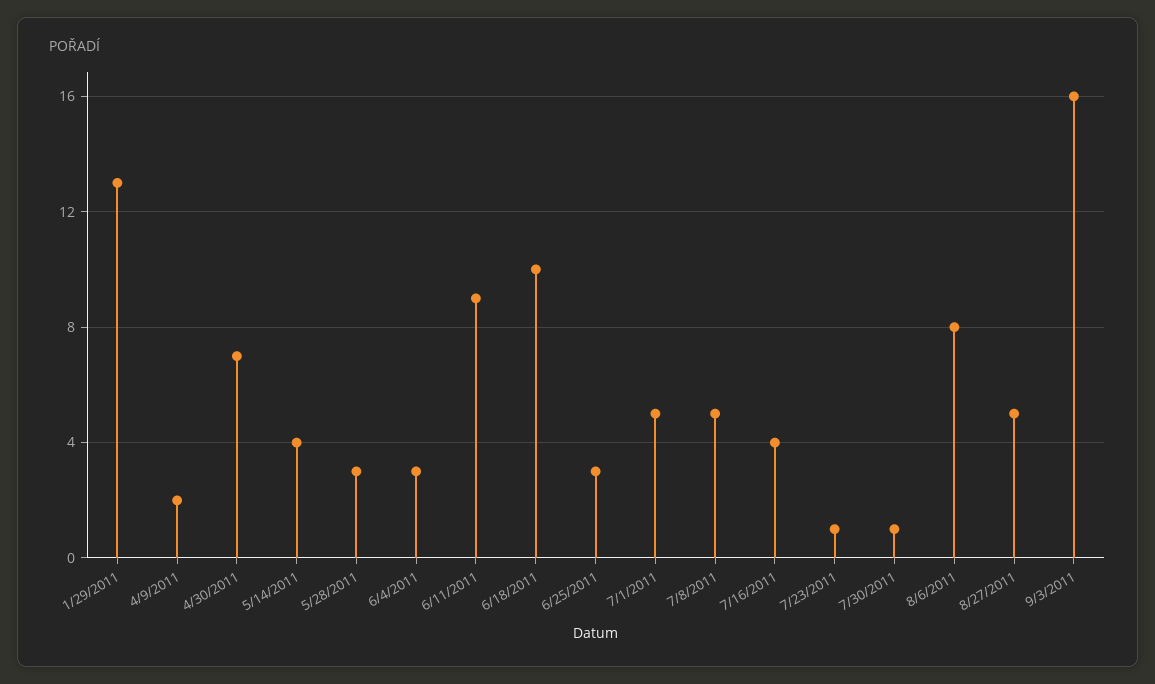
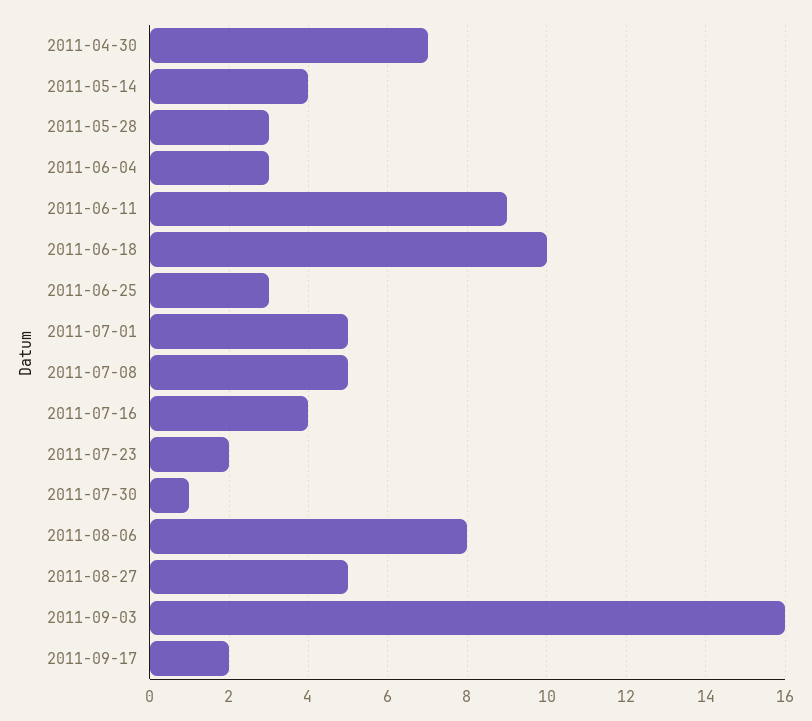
1/29/2011: 13 -> none
4/9/2011: 2 -> none
7/23/2011: 1 -> 2
2011-09-17: none -> 2

